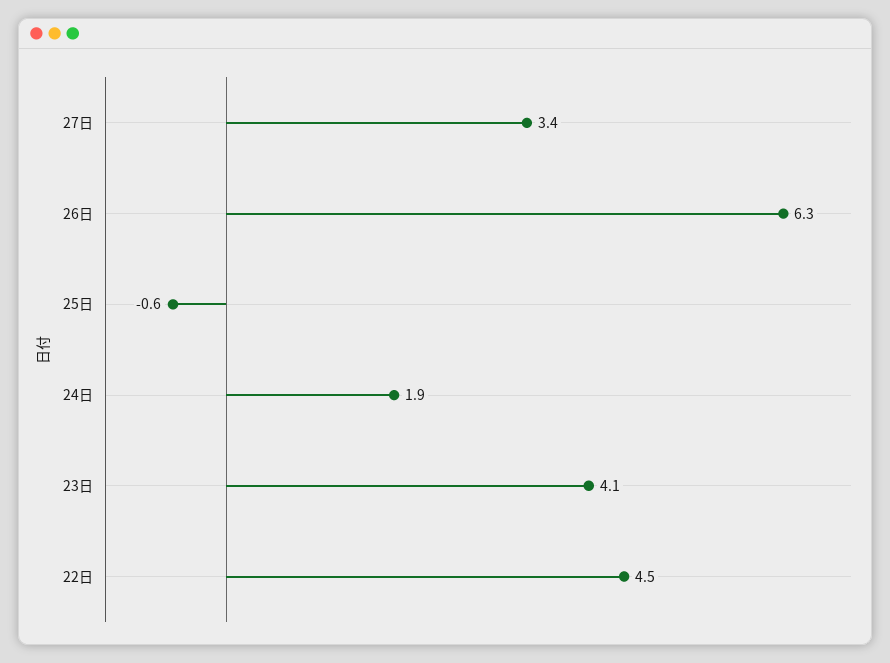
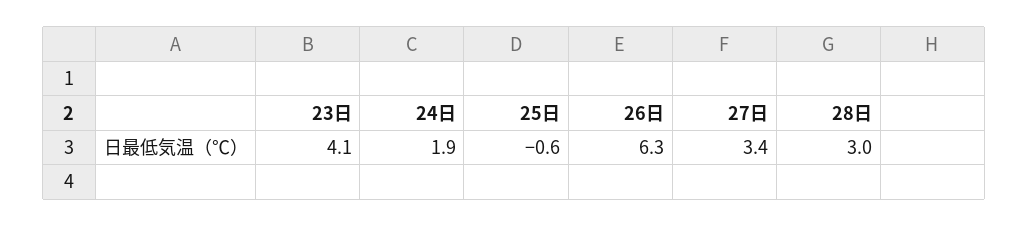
22日: 4.5 -> none
28日: none -> 3

